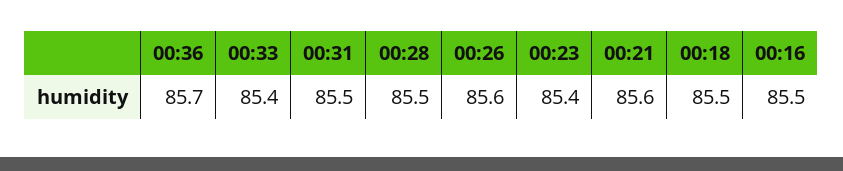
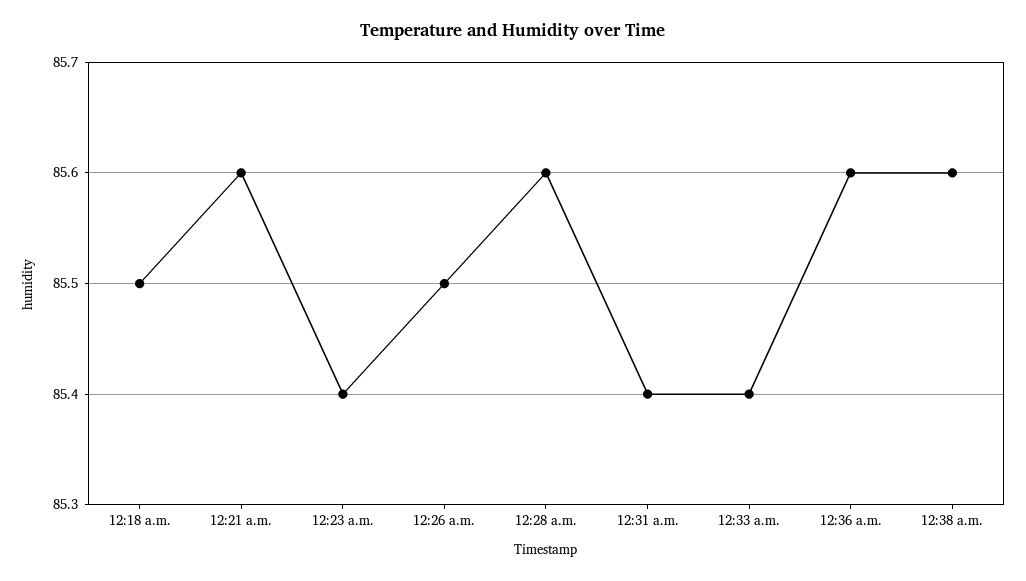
00:36: 85.7 -> 85.6
00:31: 85.5 -> 85.4
00:28: 85.5 -> 85.6
00:26: 85.6 -> 85.5
00:16: 85.5 -> none
12:38 a.m.: none -> 85.6

